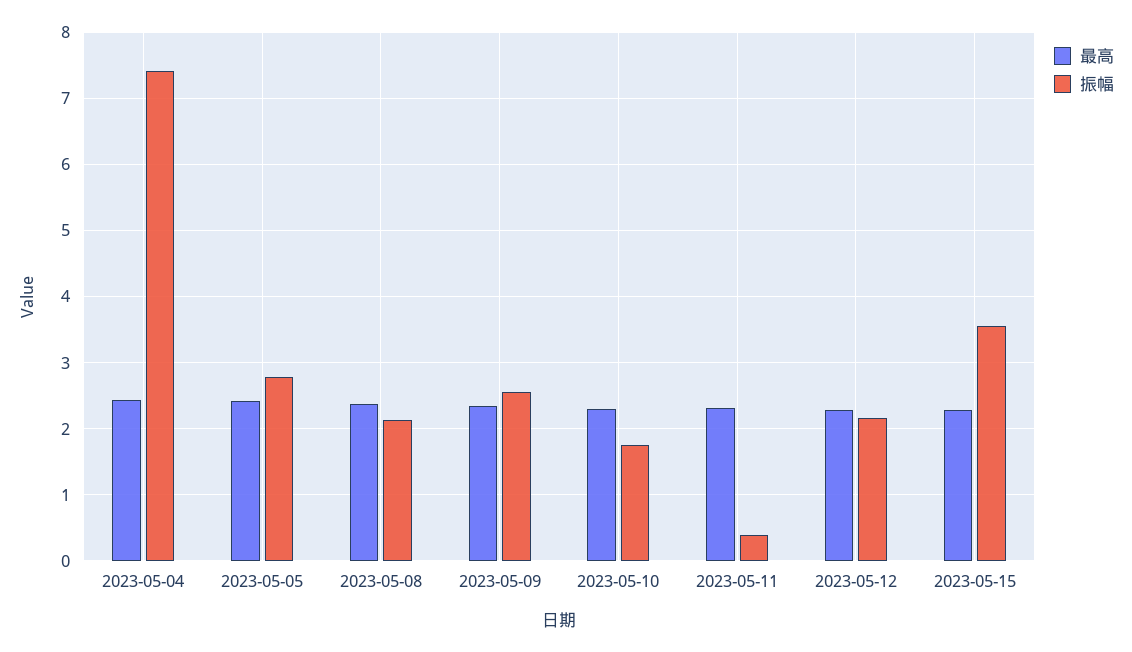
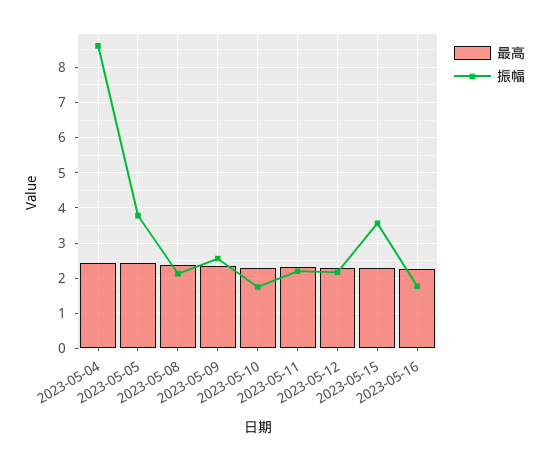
振幅, 2023-05-04: 7.4 -> 8.6
振幅, 2023-05-05: 2.8 -> 3.8
振幅, 2023-05-11: 0.4 -> 2.2
最高, 2023-05-16: none -> 2.2
振幅, 2023-05-16: none -> 1.8

